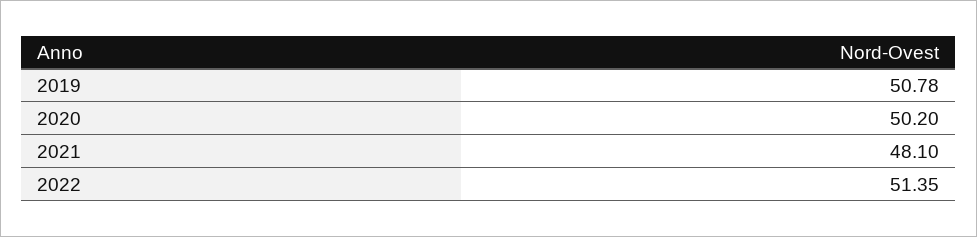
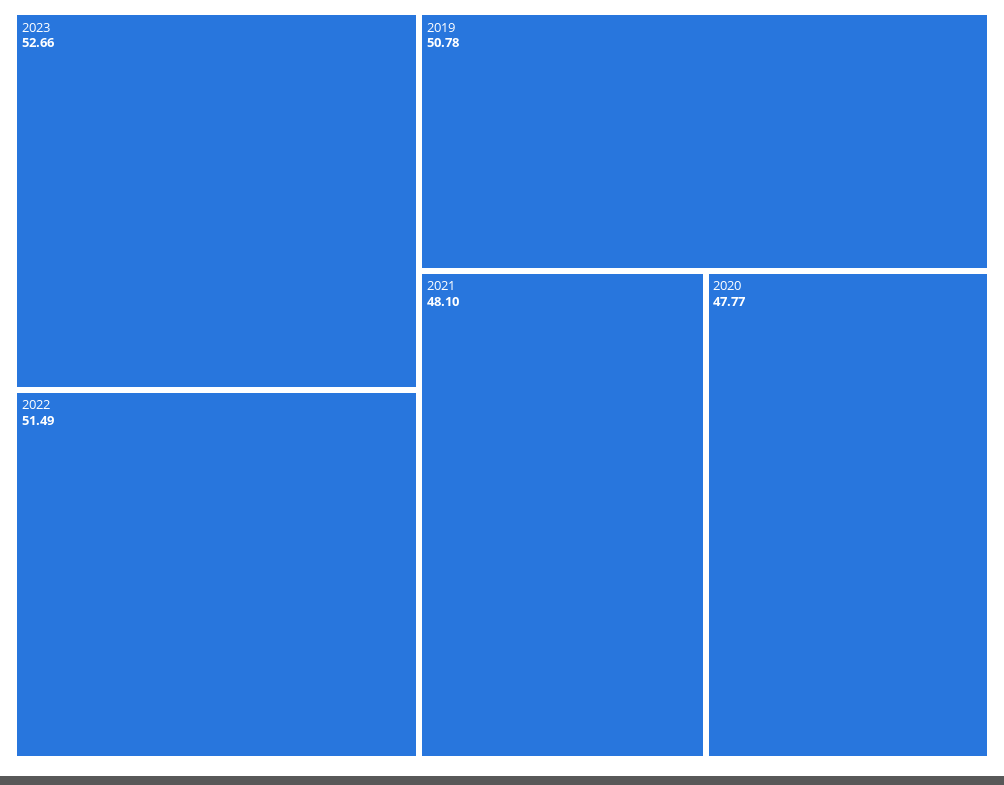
2020: 50.2 -> 47.77
2022: 51.35 -> 51.49
2023: none -> 52.66

